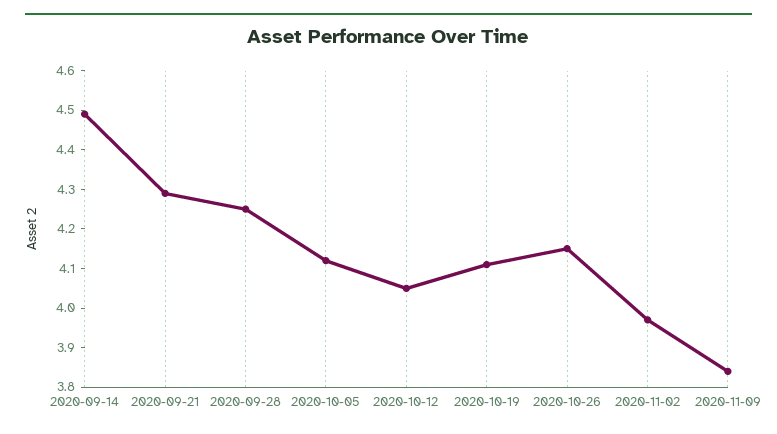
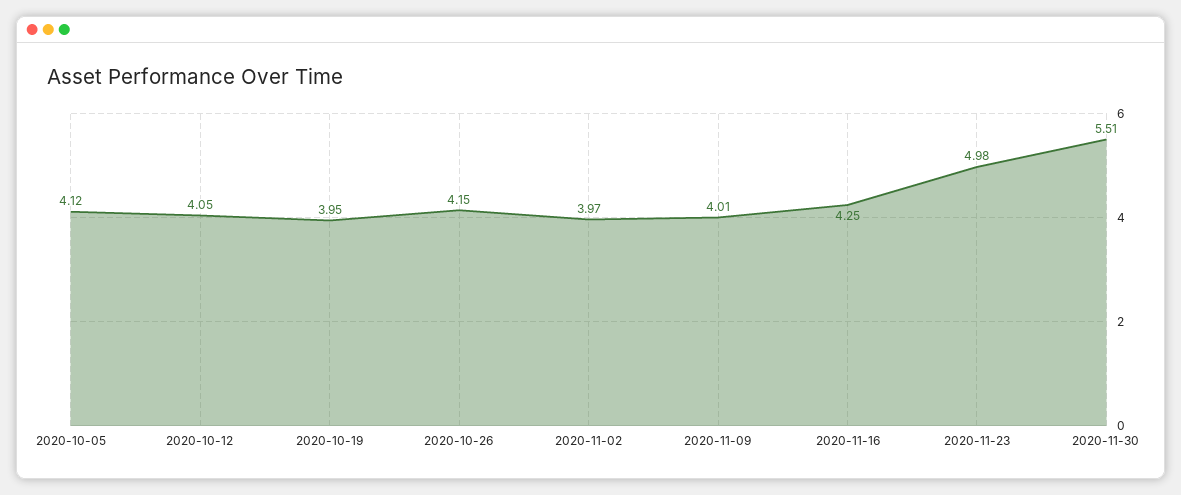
2020-09-14: 4.5 -> none
2020-09-21: 4.3 -> none
2020-09-28: 4.25 -> none
2020-10-19: 4.1 -> 3.95
2020-11-09: 3.85 -> 4.01
2020-11-16: none -> 4.25
2020-11-23: none -> 4.98
2020-11-30: none -> 5.51

